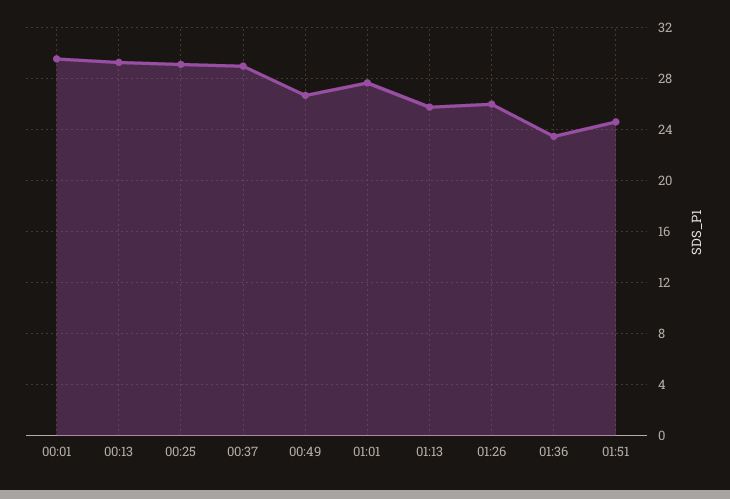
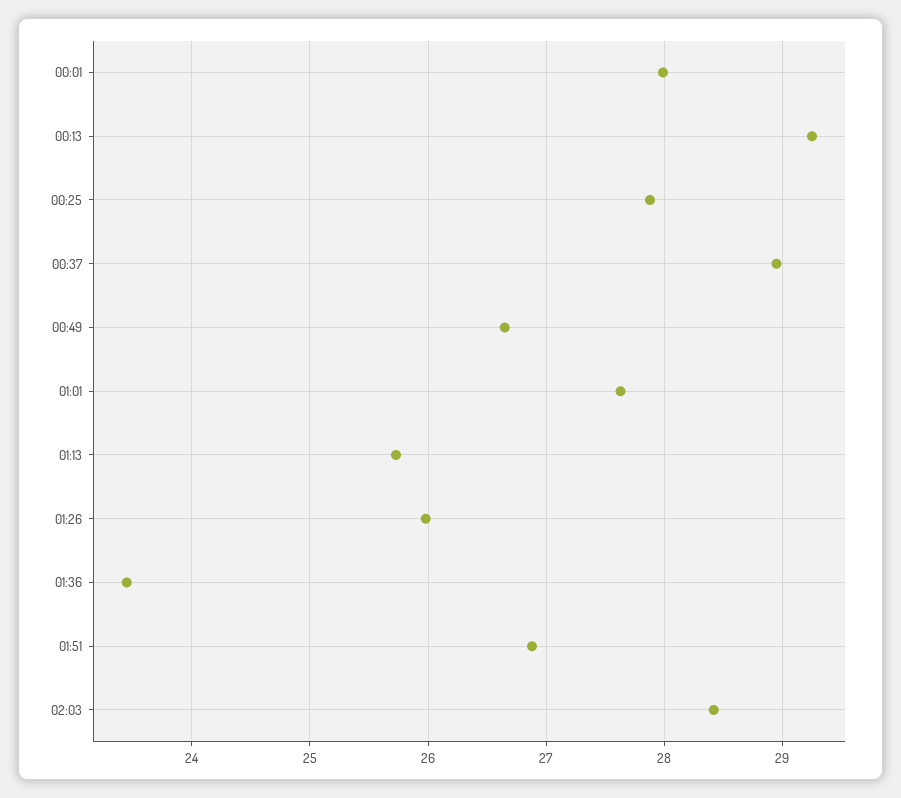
00:01: 29.5 -> 28
00:25: 29 -> 27.9
01:51: 24.5 -> 26.9
02:03: none -> 28.4

